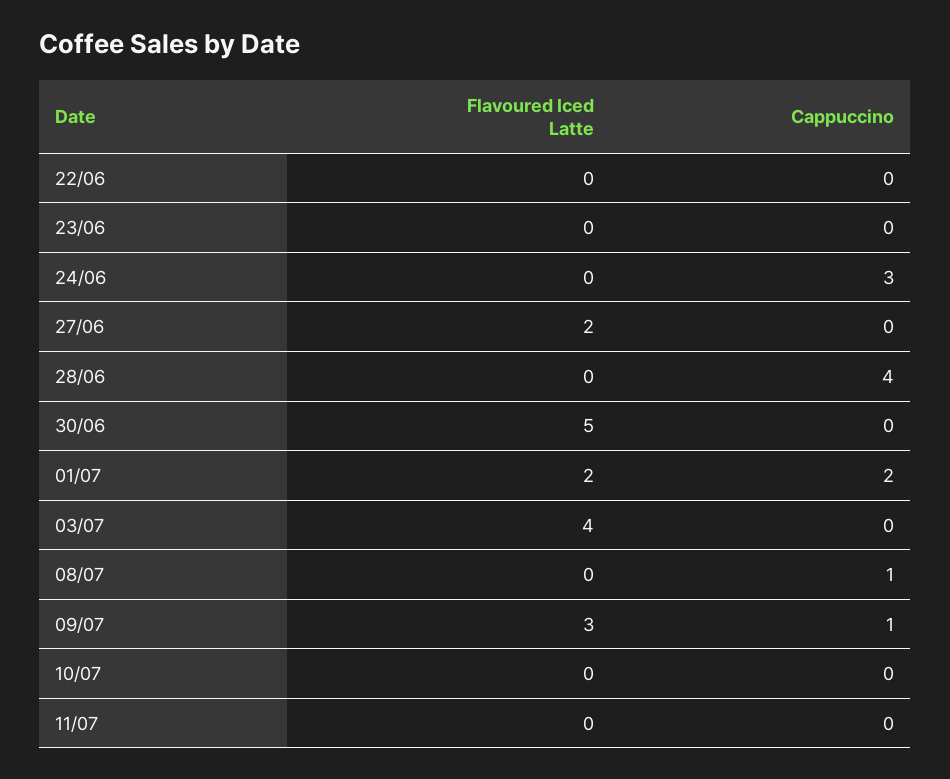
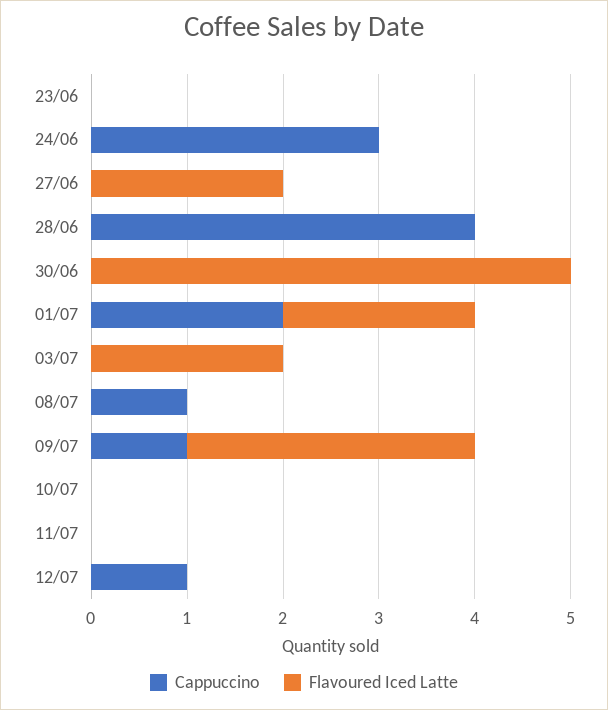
Flavoured Iced Latte, 22/06: 0 -> none
Cappuccino, 22/06: 0 -> none
Flavoured Iced Latte, 03/07: 4 -> 2
Cappuccino, 12/07: none -> 1
Flavoured Iced Latte, 12/07: none -> 0

